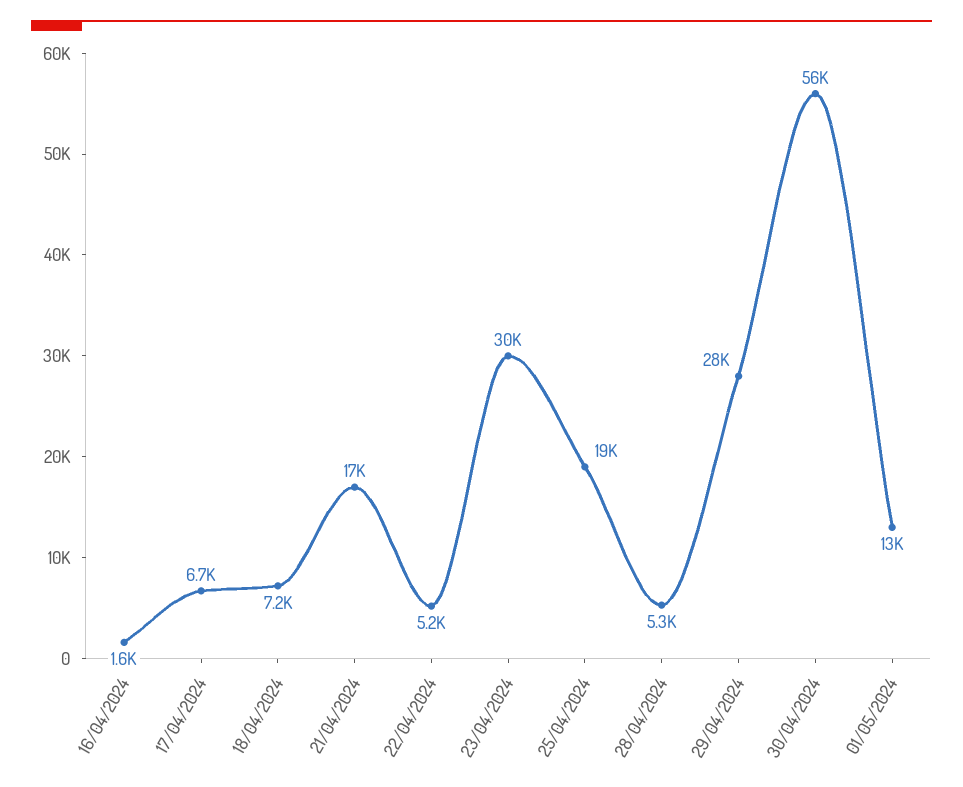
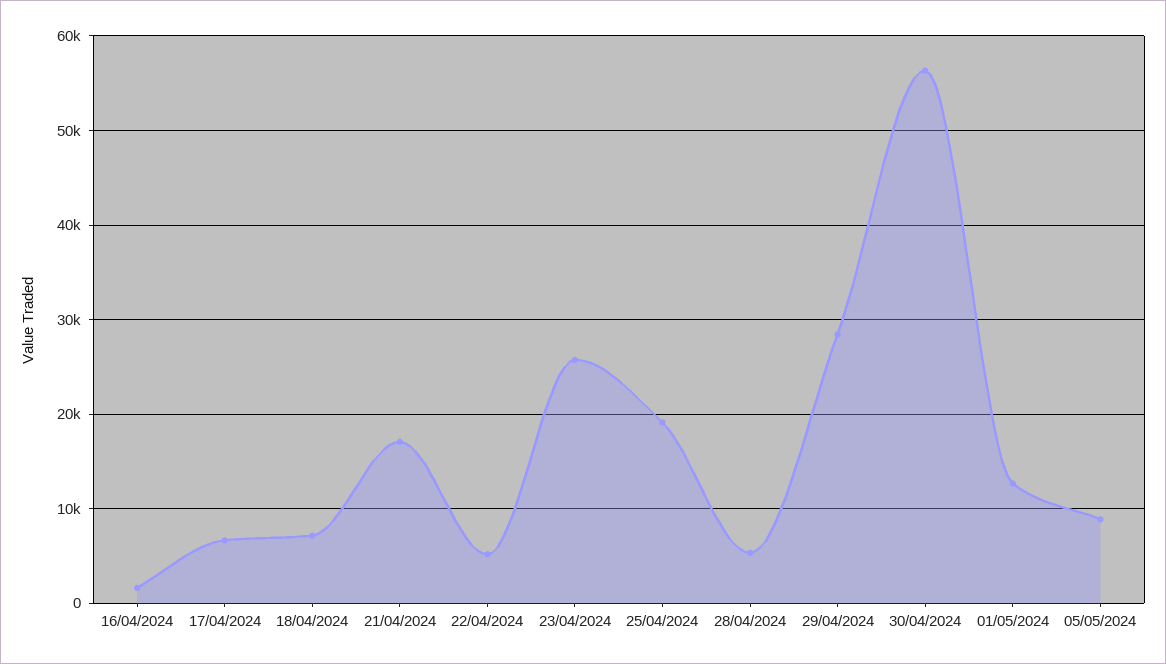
23/04/2024: 30000 -> 26000
05/05/2024: none -> 9000

